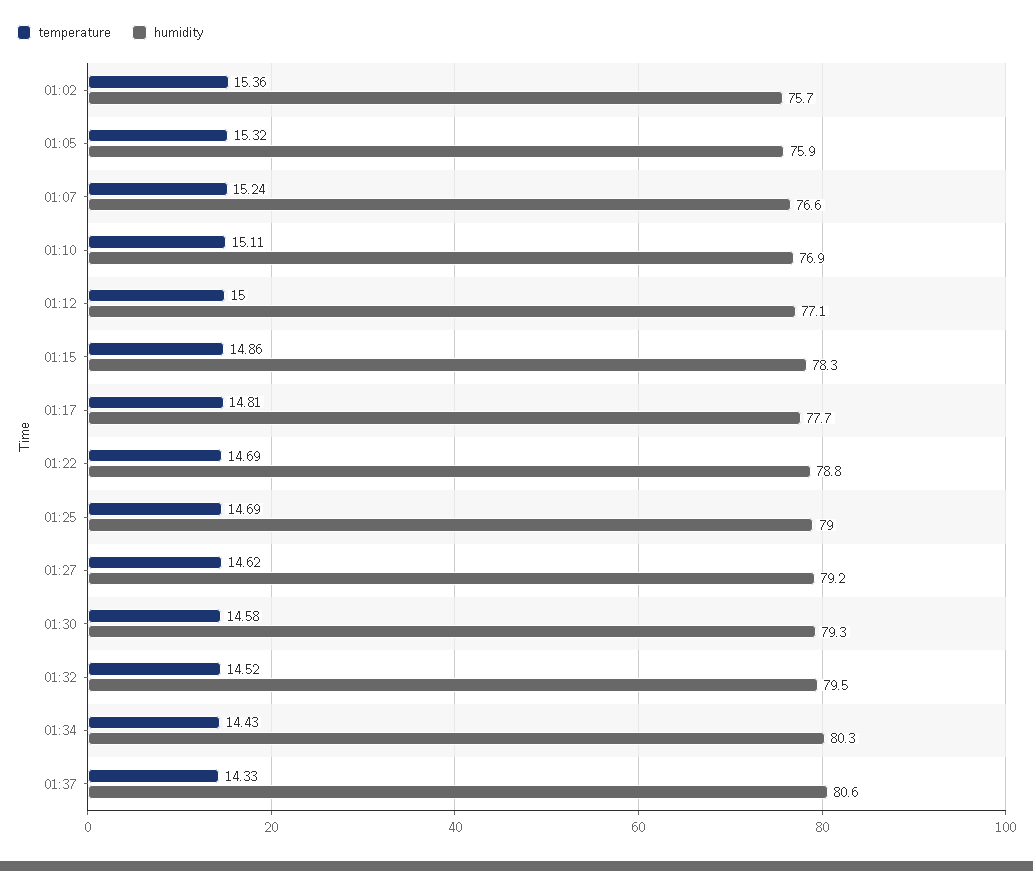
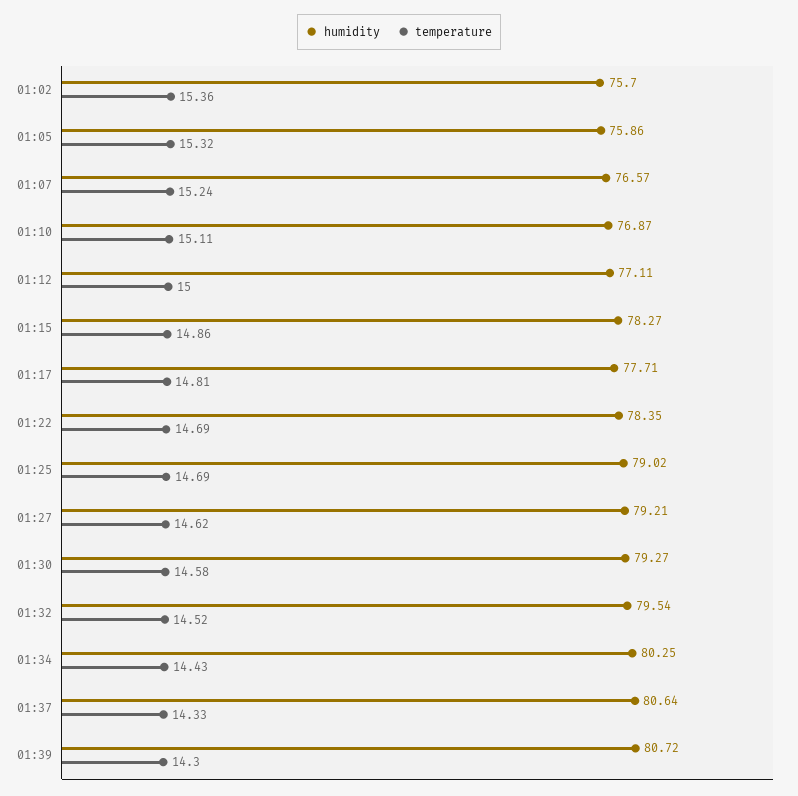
humidity, 01:22: 78.8 -> 78.35
humidity, 01:39: none -> 80.72
temperature, 01:39: none -> 14.3

